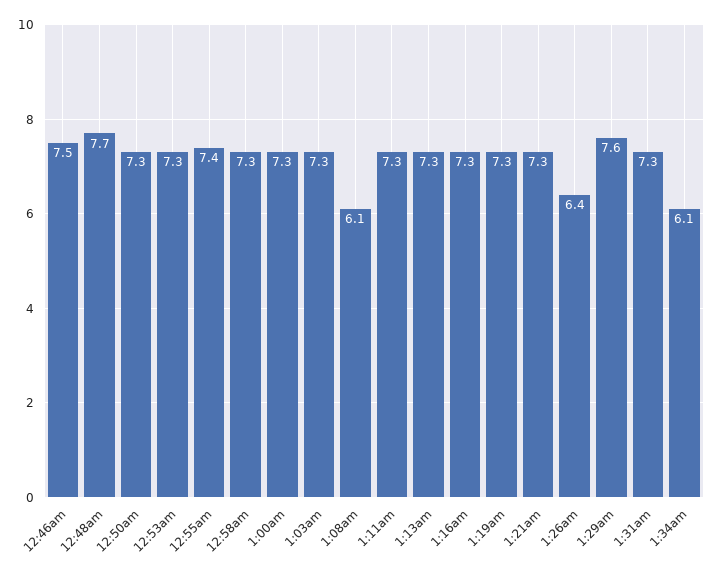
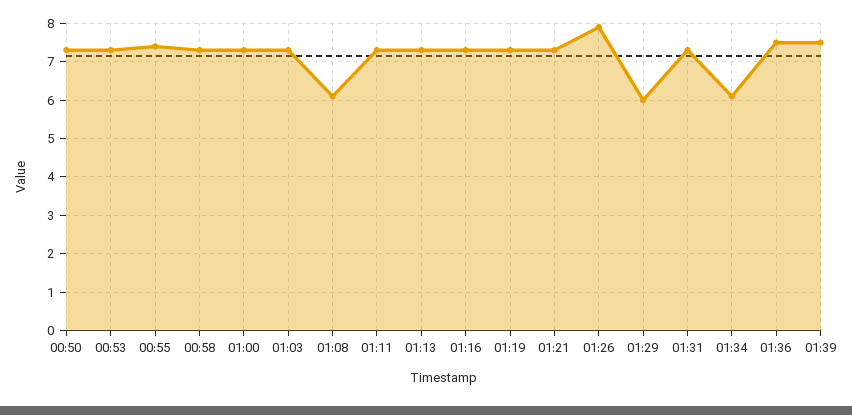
12:46am: 7.5 -> none
12:48am: 7.7 -> none
1:26am: 6.4 -> 8
1:29am: 7.6 -> 6
01:36: none -> 7.5
01:39: none -> 7.5

